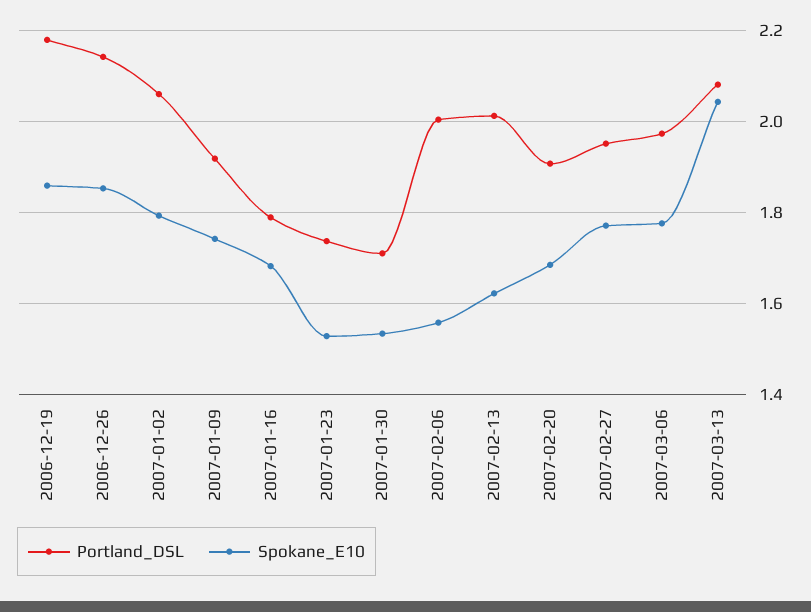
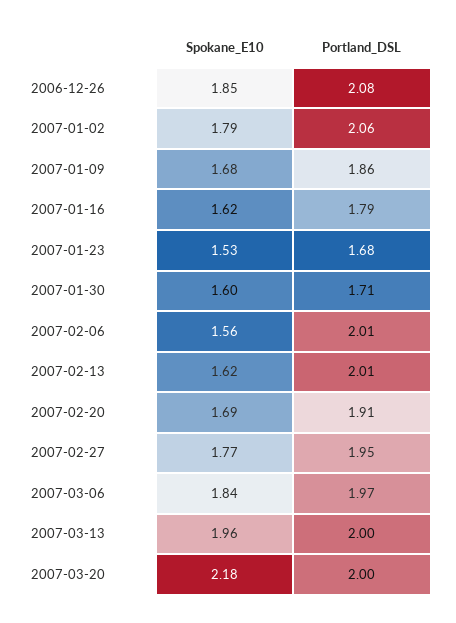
Portland_DSL, 2006-12-19: 2.18 -> none
Spokane_E10, 2006-12-19: 1.86 -> none
Portland_DSL, 2006-12-26: 2.14 -> 2.08
Portland_DSL, 2007-01-09: 1.92 -> 1.86
Spokane_E10, 2007-01-09: 1.74 -> 1.68
Spokane_E10, 2007-01-16: 1.68 -> 1.62
Portland_DSL, 2007-01-23: 1.74 -> 1.68
Spokane_E10, 2007-01-30: 1.54 -> 1.6
Spokane_E10, 2007-03-06: 1.78 -> 1.84
Portland_DSL, 2007-03-13: 2.08 -> 2
Spokane_E10, 2007-03-13: 2.04 -> 1.96
Spokane_E10, 2007-03-20: none -> 2.18
Portland_DSL, 2007-03-20: none -> 2

